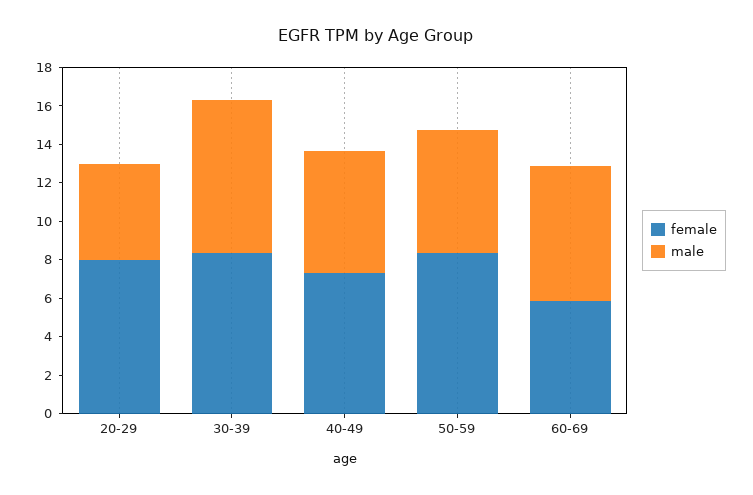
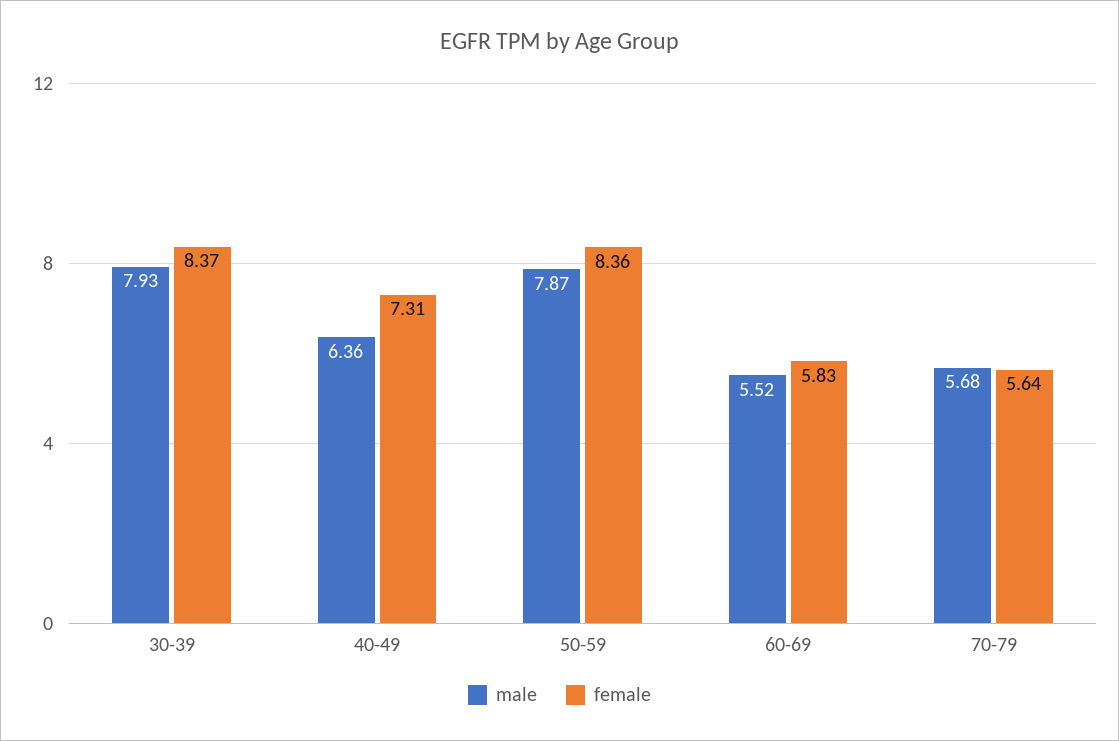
female, 20-29: 8 -> none
male, 20-29: 5 -> none
male, 50-59: 6.5 -> 7.87
male, 60-69: 7 -> 5.52
male, 70-79: none -> 5.68
female, 70-79: none -> 5.64

